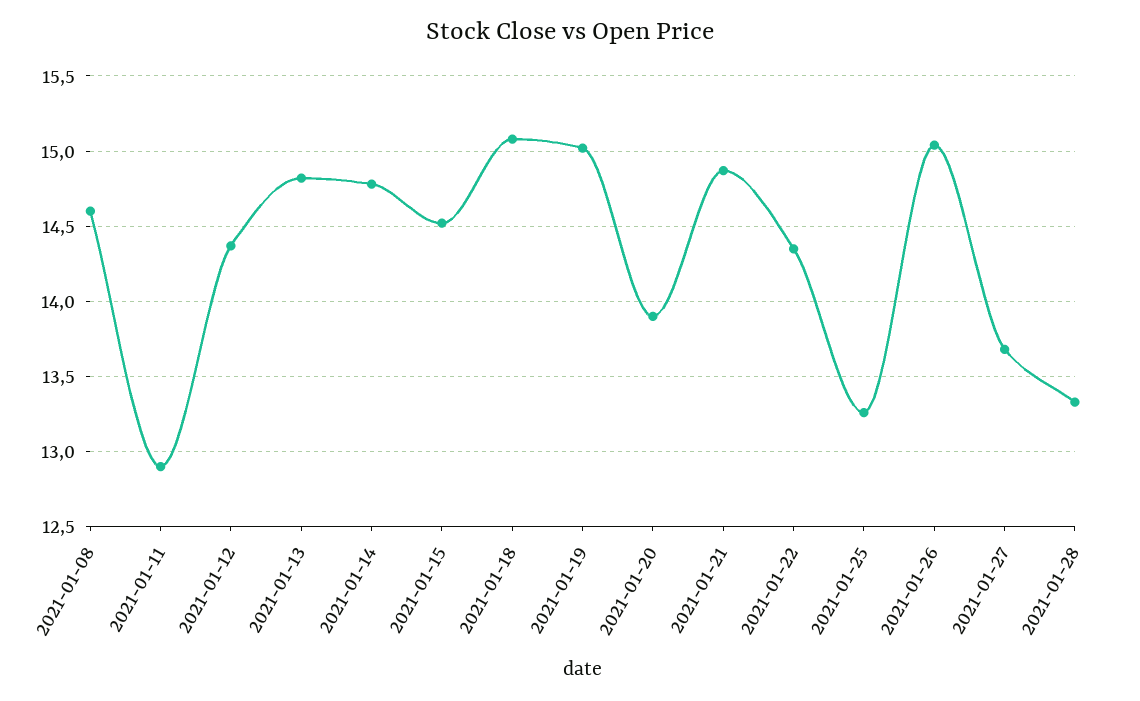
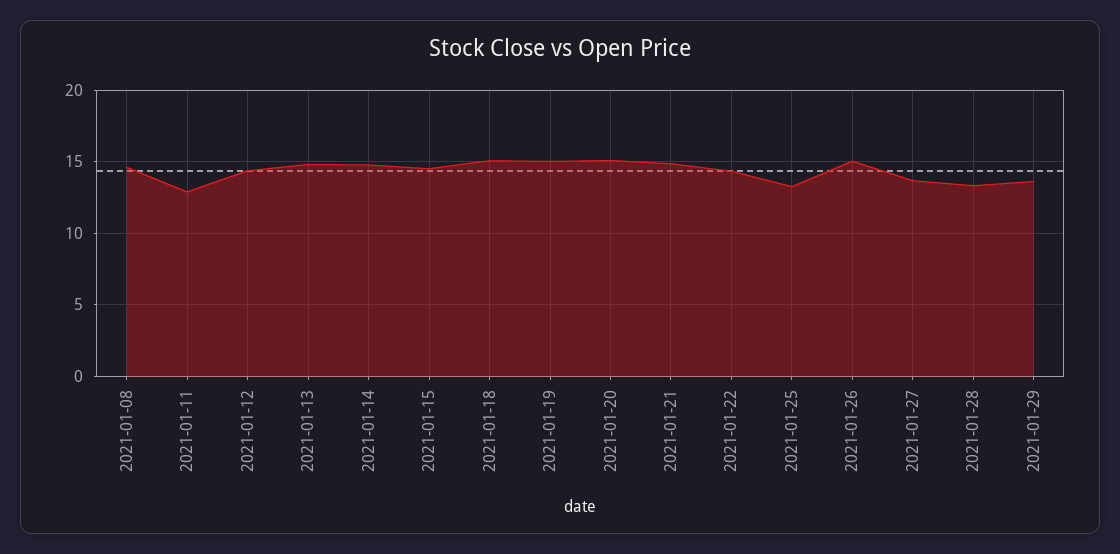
2021-01-20: 13.9 -> 15
2021-01-29: none -> 13.5

